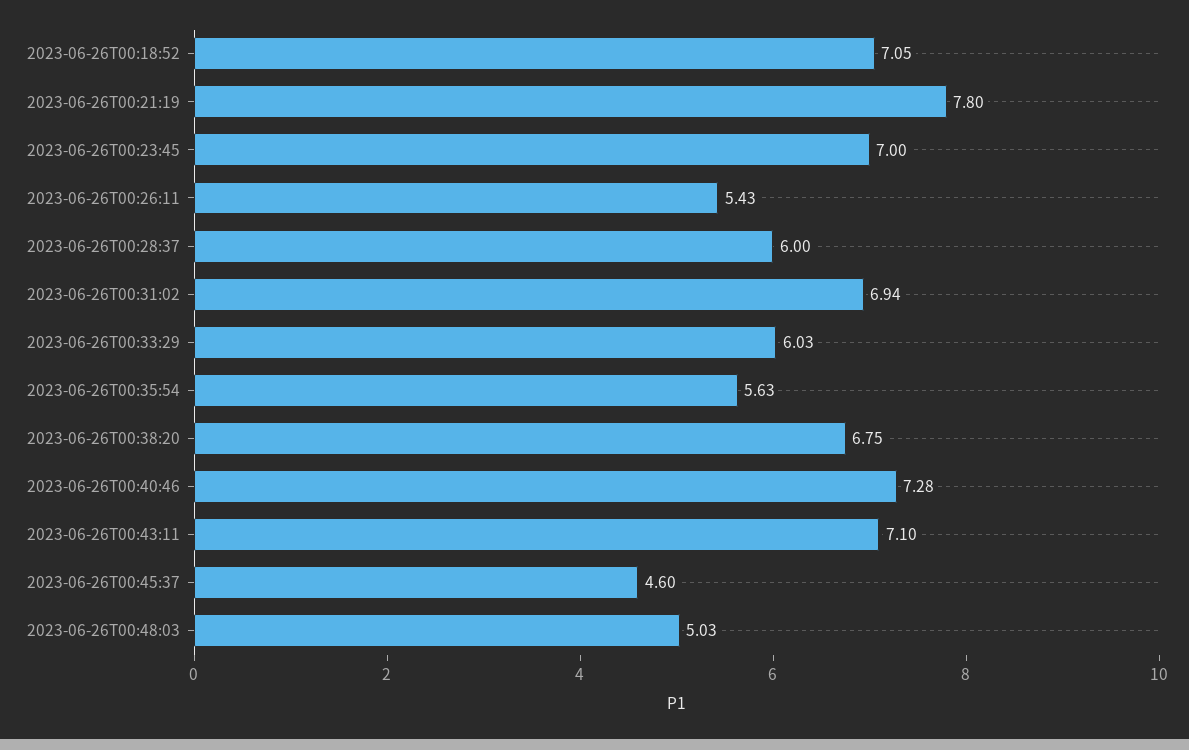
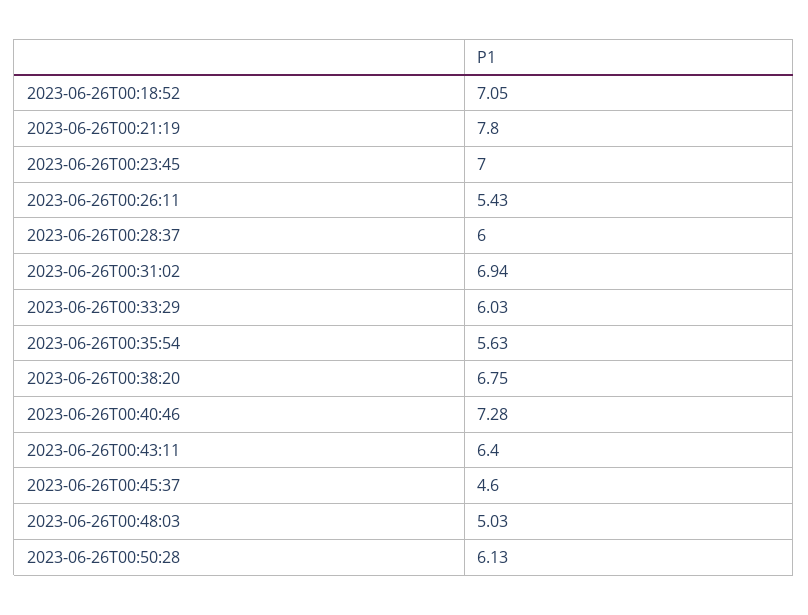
2023-06-26T00:43:11: 7.1 -> 6.4
2023-06-26T00:50:28: none -> 6.13

